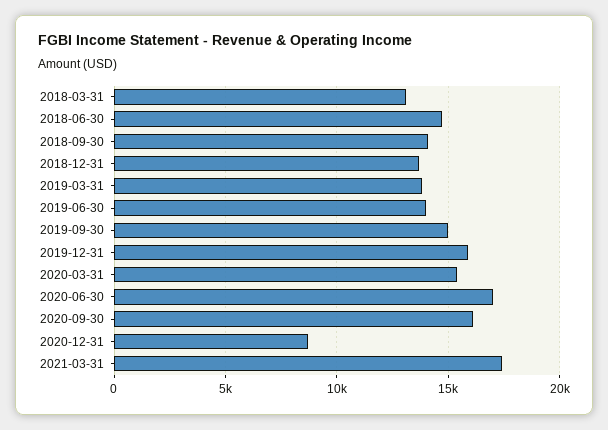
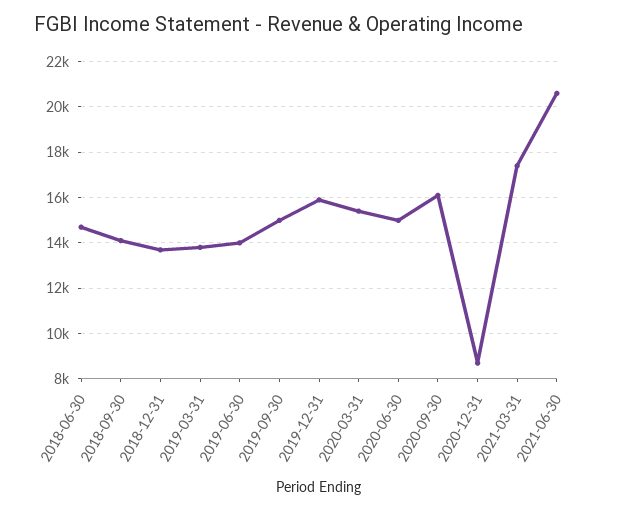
2018-03-31: 13000 -> none
2020-06-30: 17000 -> 15000
2021-06-30: none -> 20500

